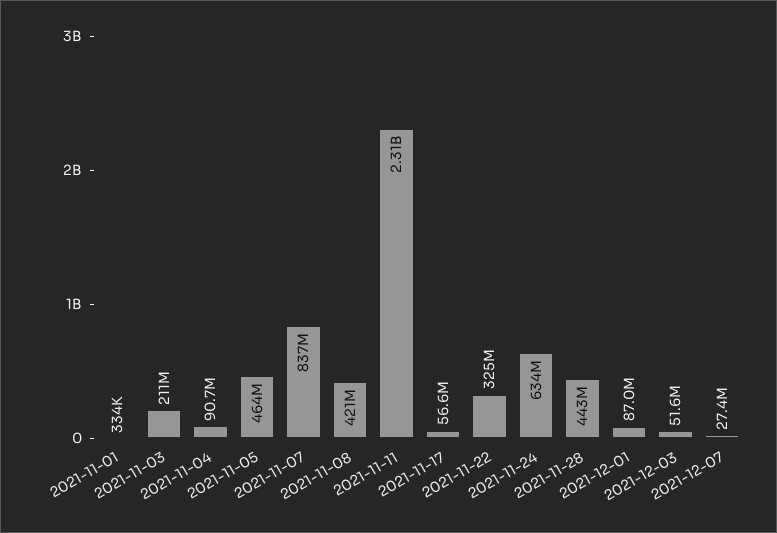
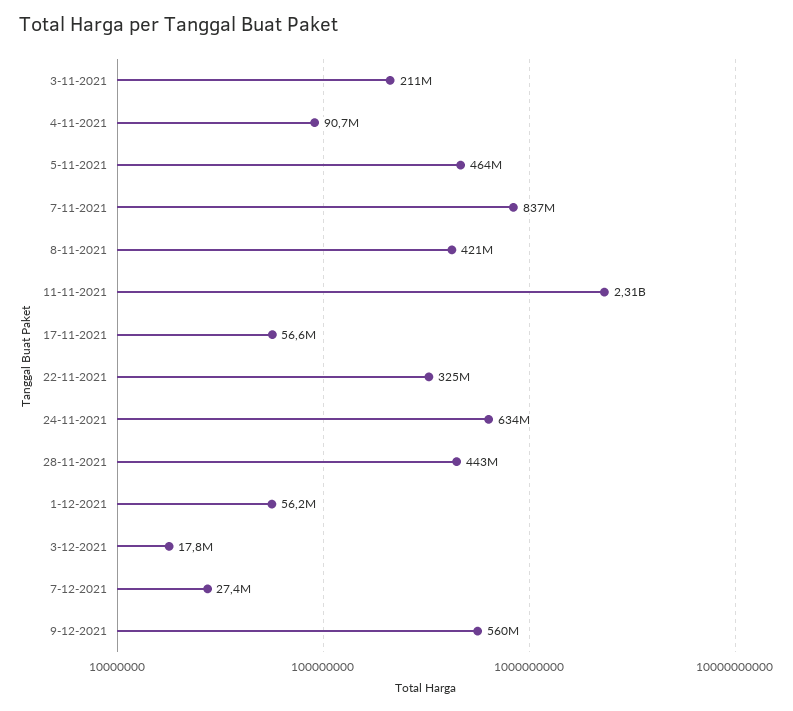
2021-11-01: 334000 -> none
2021-12-01: 87000000 -> 56200000
2021-12-03: 51600000 -> 17800000
9-12-2021: none -> 560000000

